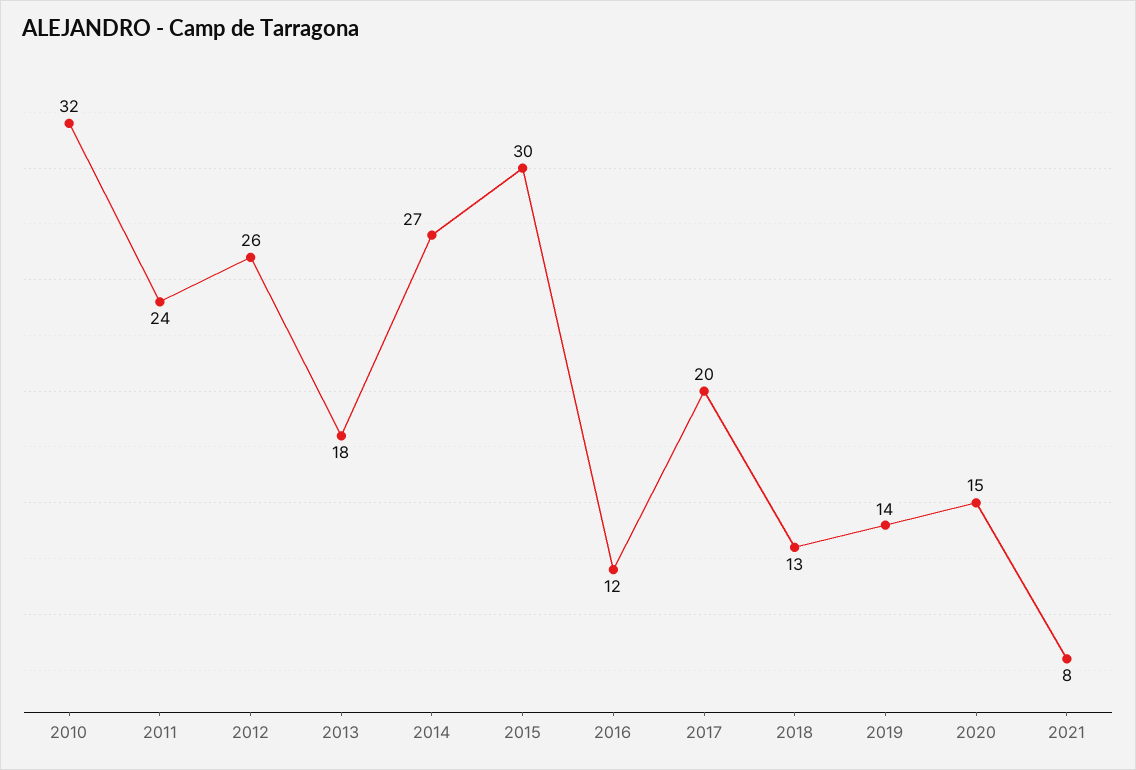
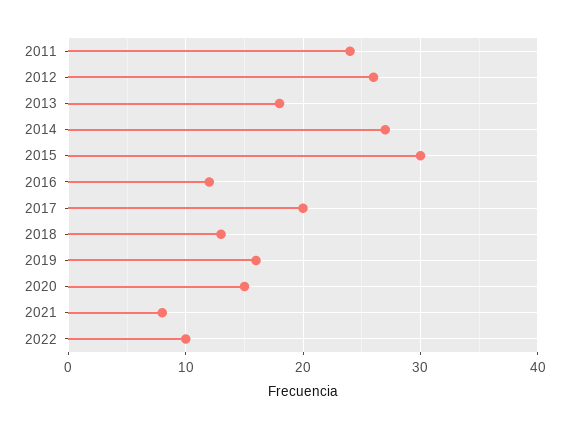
2010: 32 -> none
2019: 14 -> 16
2022: none -> 10

